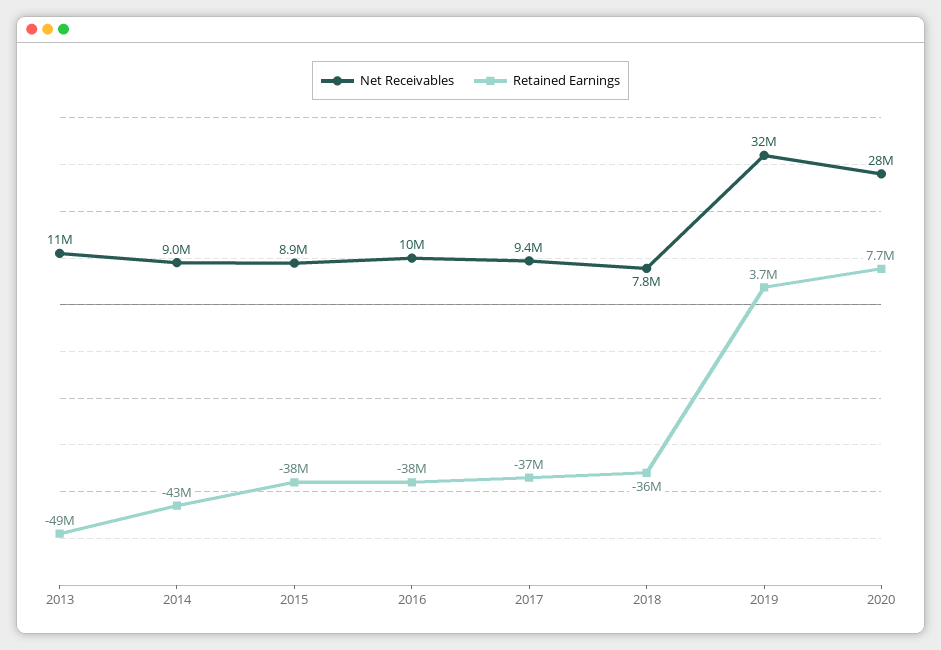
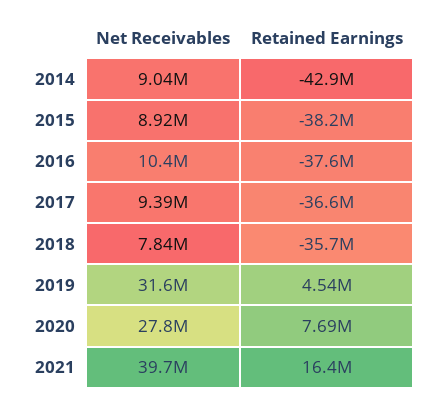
Net Receivables, 2013: 11000000 -> none
Retained Earnings, 2013: -49000000 -> none
Retained Earnings, 2019: 3700000 -> 4540000
Net Receivables, 2021: none -> 39700000
Retained Earnings, 2021: none -> 16400000

